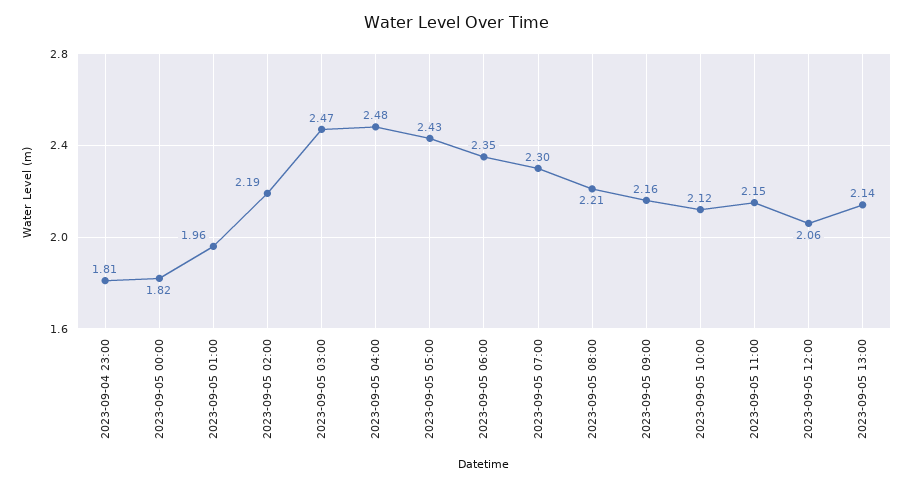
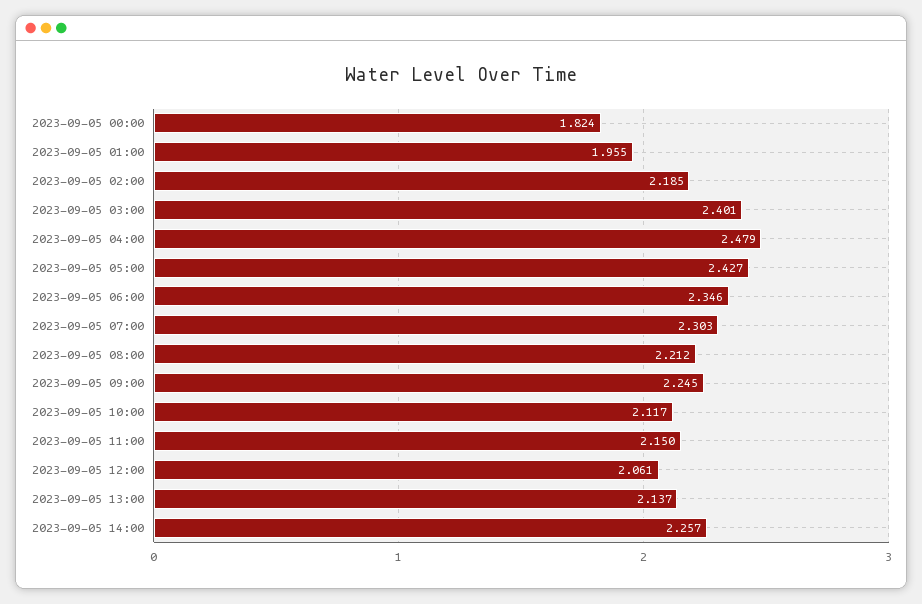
2023-09-04 23:00: 1.81 -> none
2023-09-05 03:00: 2.47 -> 2.401
2023-09-05 09:00: 2.16 -> 2.245
2023-09-05 14:00: none -> 2.257

